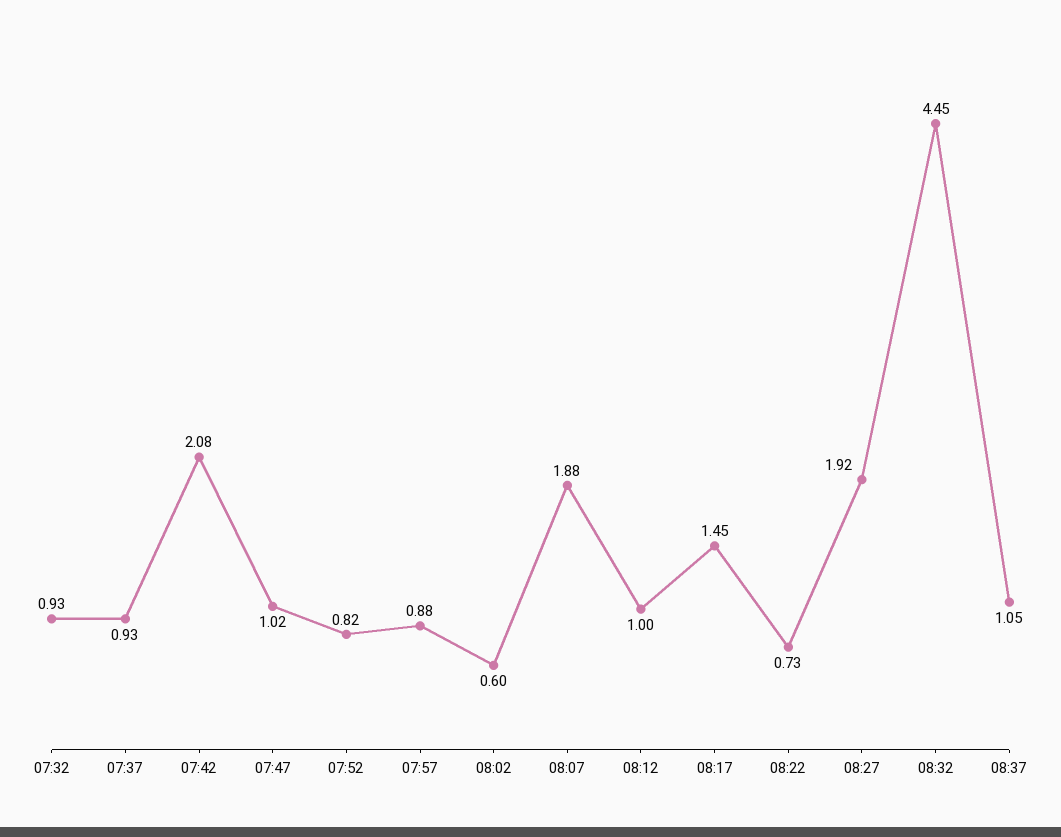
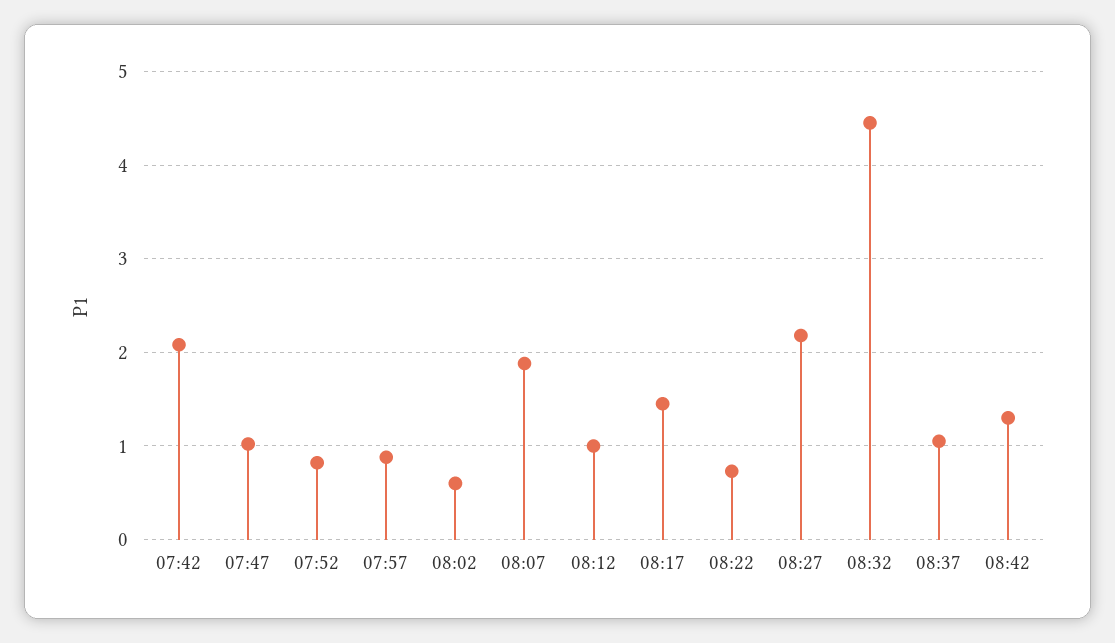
07:32: 0.93 -> none
07:37: 0.93 -> none
08:27: 1.92 -> 2.2
08:42: none -> 1.3

